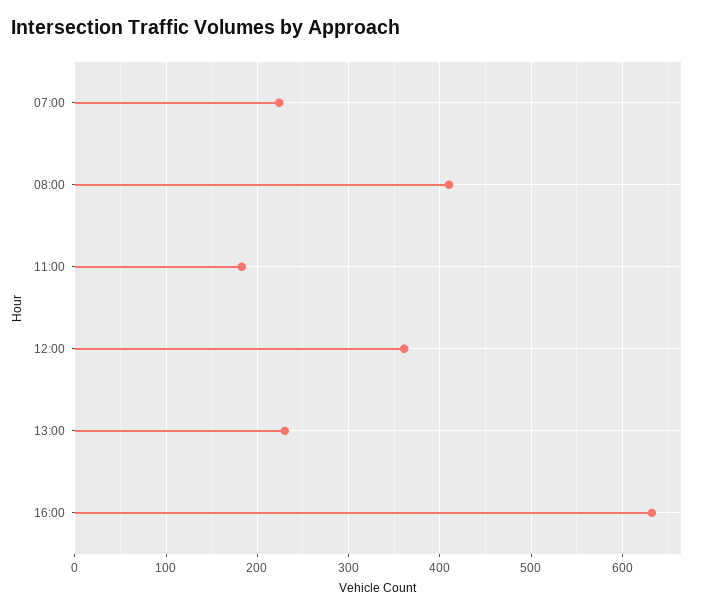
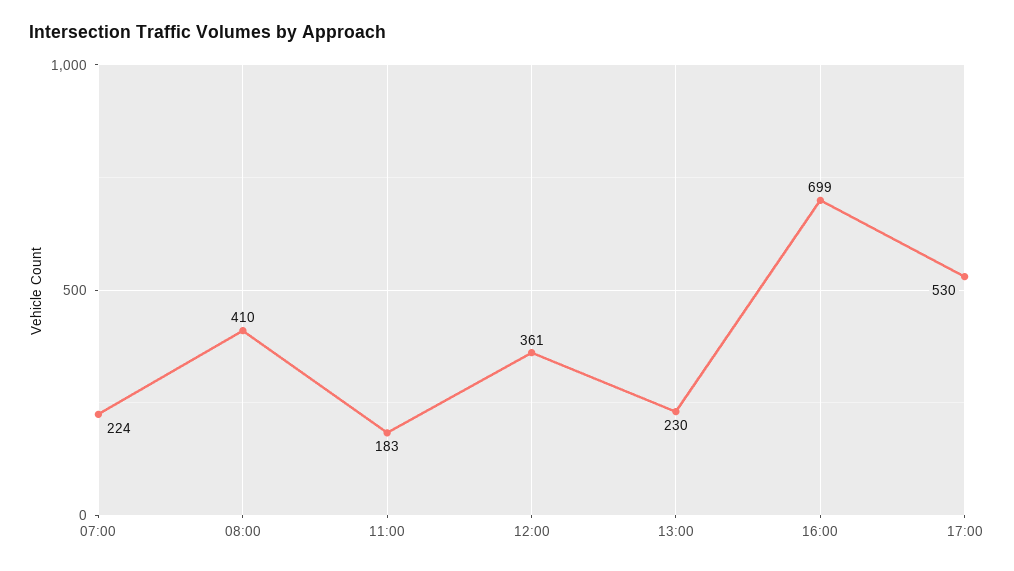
16:00: 630 -> 699
17:00: none -> 530

